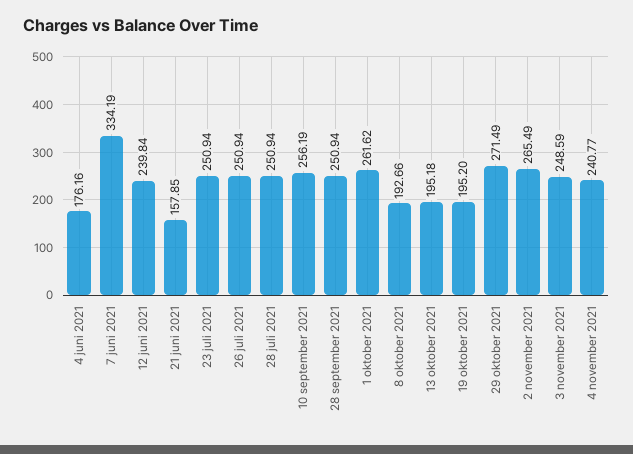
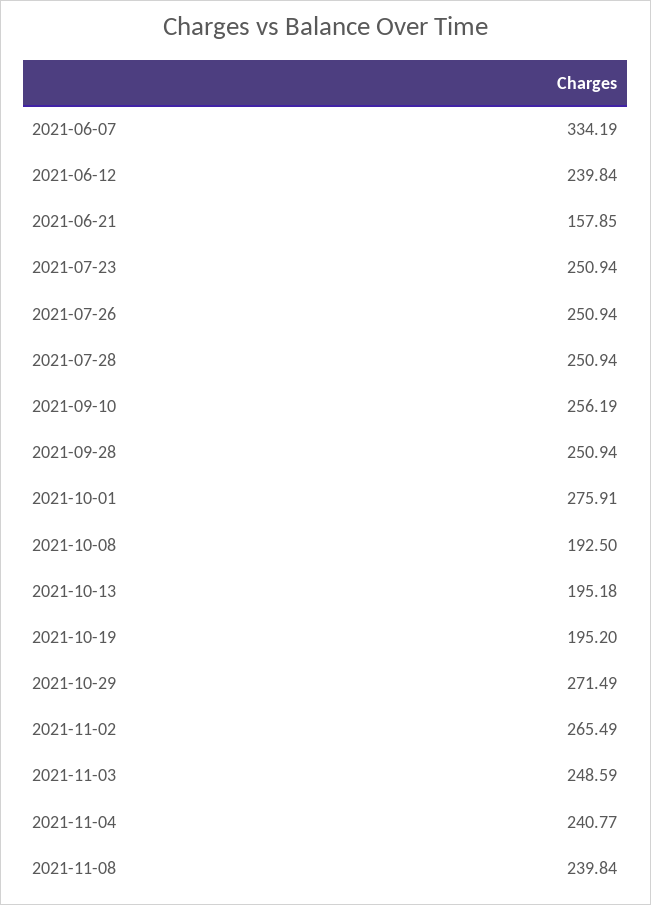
4 juni 2021: 176.16 -> none
1 oktober 2021: 261.62 -> 275.91
8 oktober 2021: 192.66 -> 192.5
2021-11-08: none -> 239.84

